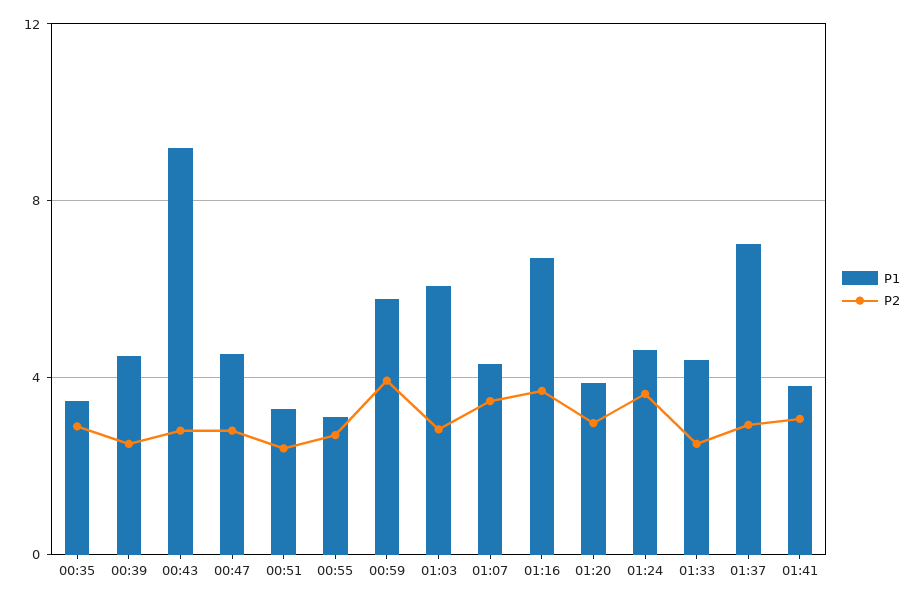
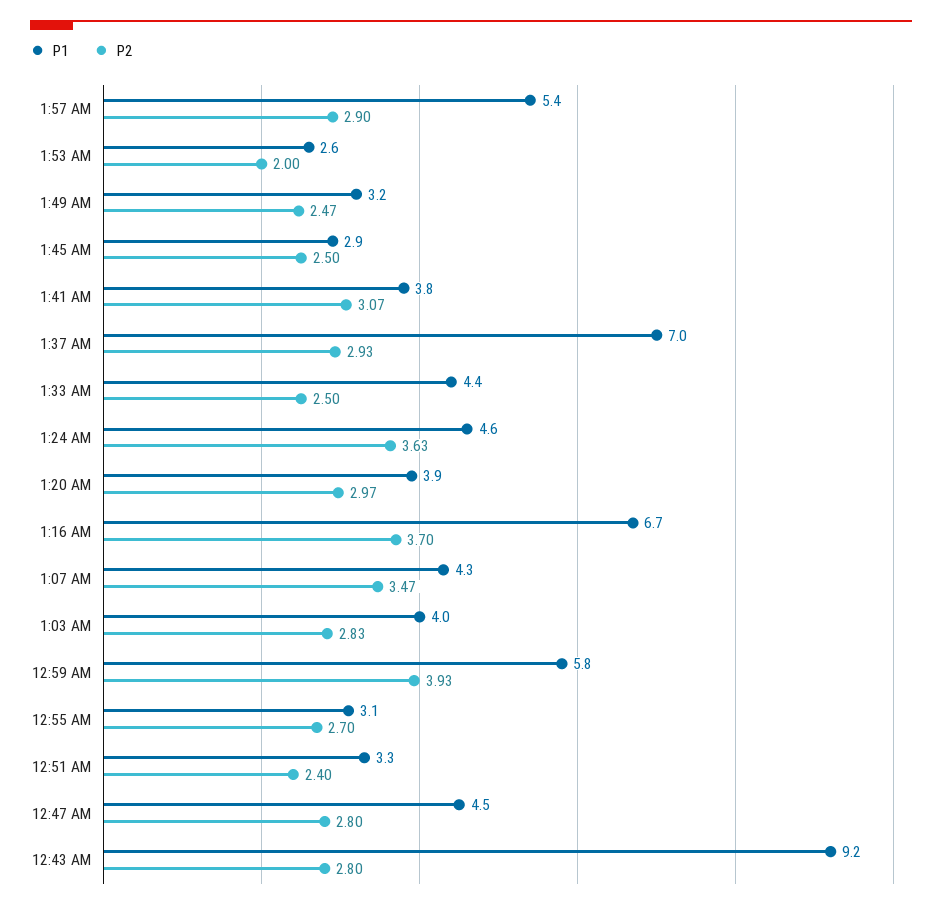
P1, 00:35: 3.5 -> none
P2, 00:35: 3 -> none
P1, 00:39: 4.5 -> none
P2, 00:39: 2.5 -> none
P1, 01:03: 6 -> 4
P1, 1:57 AM: none -> 5.4
P2, 1:57 AM: none -> 2.9
P1, 1:53 AM: none -> 2.6
P2, 1:53 AM: none -> 2
P1, 1:49 AM: none -> 3.2
P2, 1:49 AM: none -> 2.47
P1, 1:45 AM: none -> 2.9
P2, 1:45 AM: none -> 2.5

